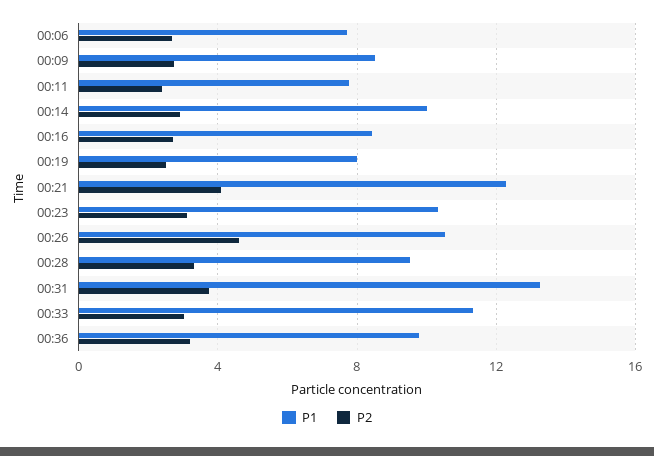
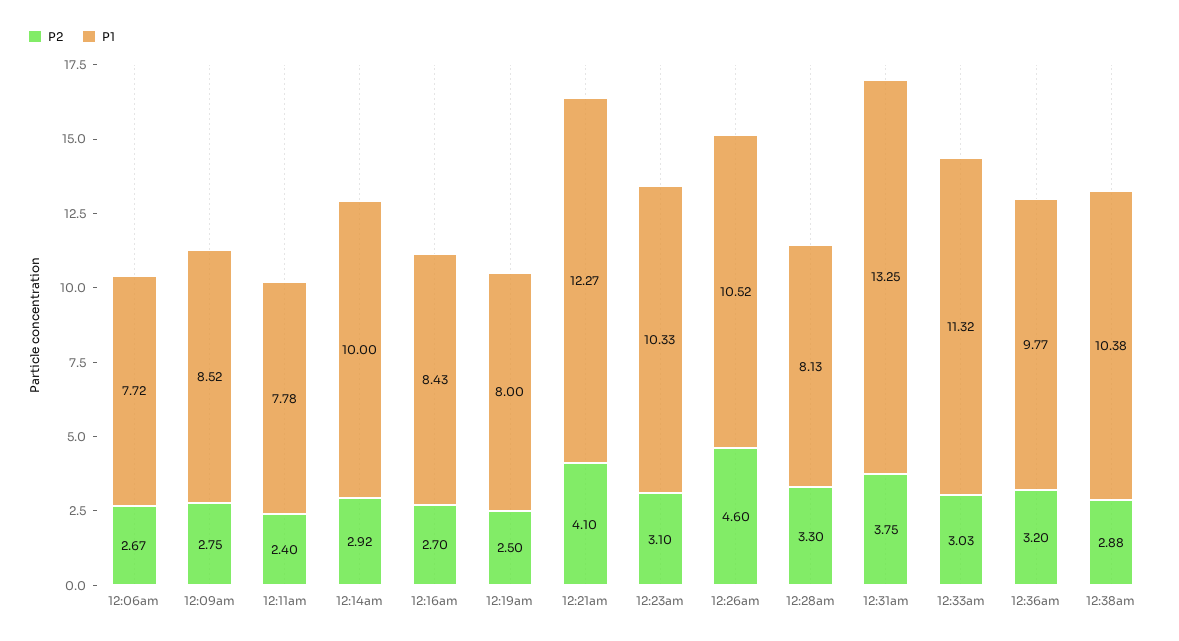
P1, 00:28: 9.5 -> 8.13
P2, 12:38am: none -> 2.88
P1, 12:38am: none -> 10.38

